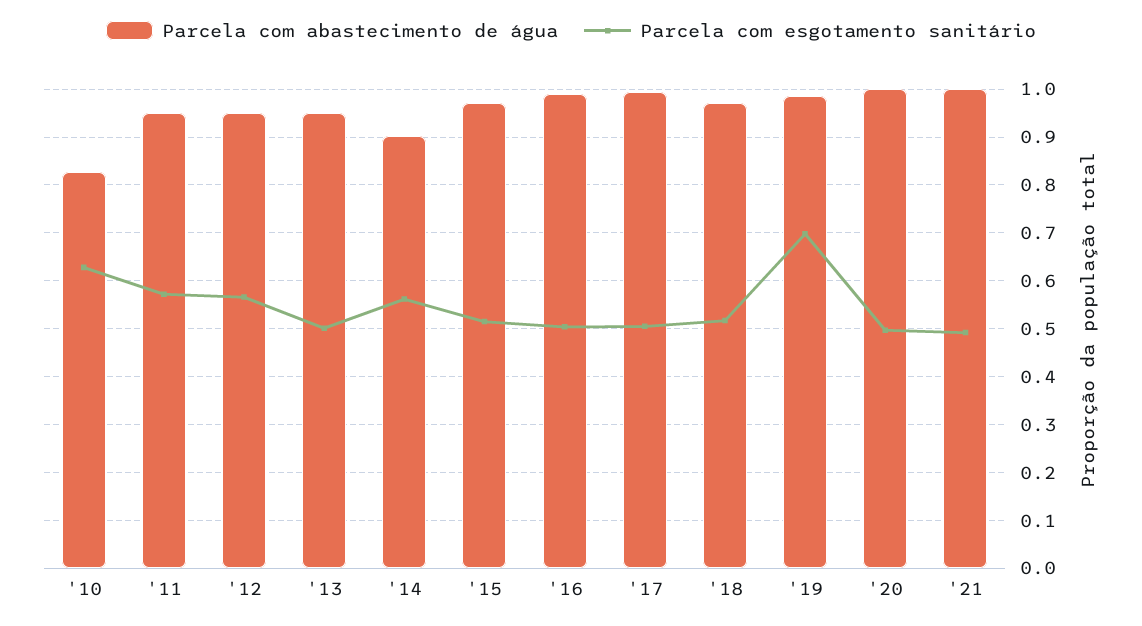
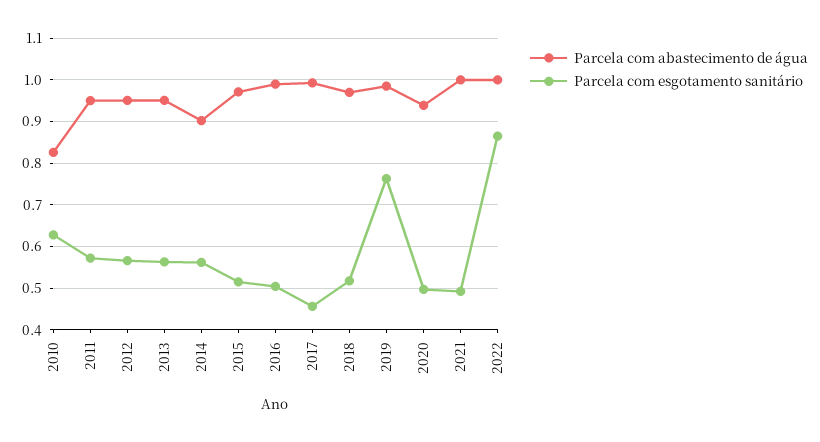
Parcela com esgotamento sanitário, '13: 0.5 -> 0.56
Parcela com esgotamento sanitário, '17: 0.5 -> 0.46
Parcela com esgotamento sanitário, '19: 0.7 -> 0.76
Parcela com abastecimento de água, '20: 1 -> 0.94
Parcela com abastecimento de água, 2022: none -> 1
Parcela com esgotamento sanitário, 2022: none -> 0.86

